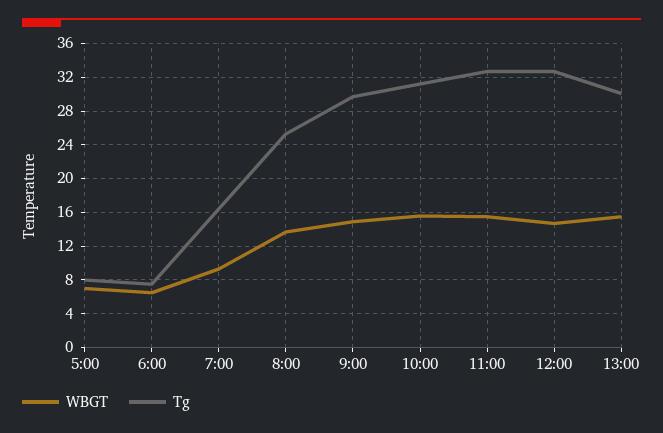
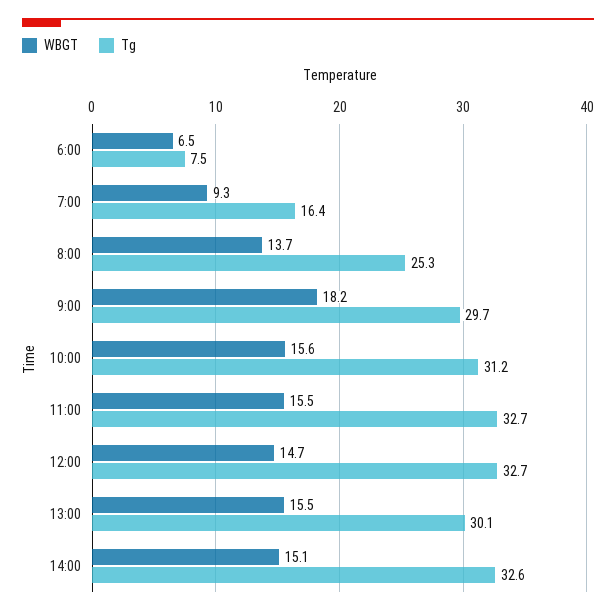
WBGT, 5:00: 7 -> none
Tg, 5:00: 8 -> none
WBGT, 9:00: 15 -> 18.2
WBGT, 14:00: none -> 15.1
Tg, 14:00: none -> 32.6

